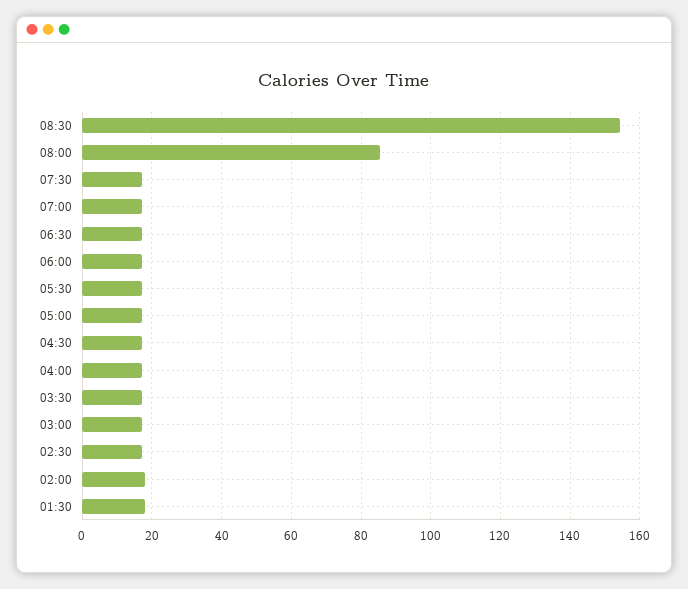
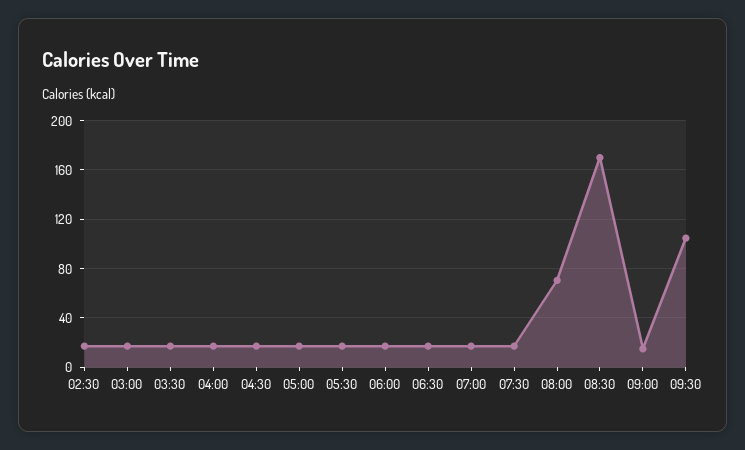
08:30: 154 -> 170
08:00: 86 -> 70
02:00: 18 -> none
01:30: 18 -> none
09:00: none -> 15
09:30: none -> 105

